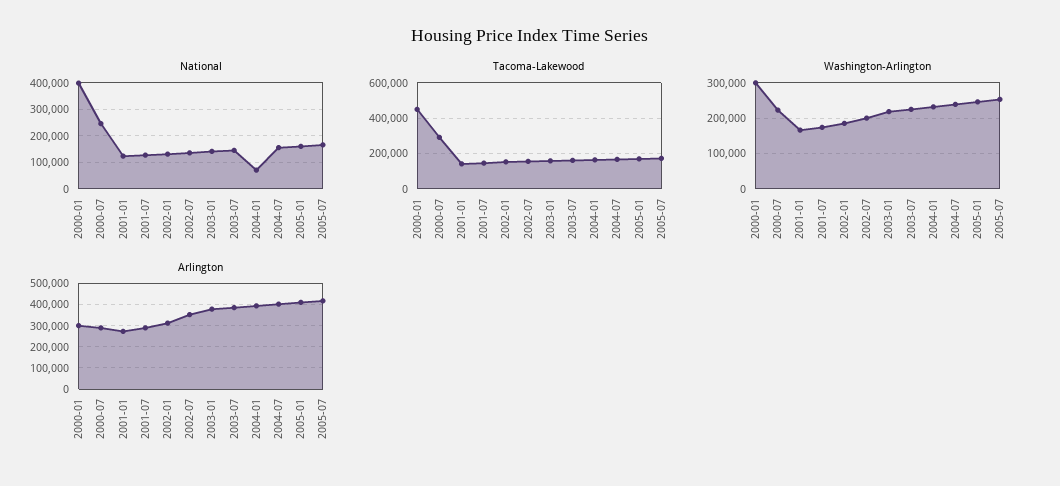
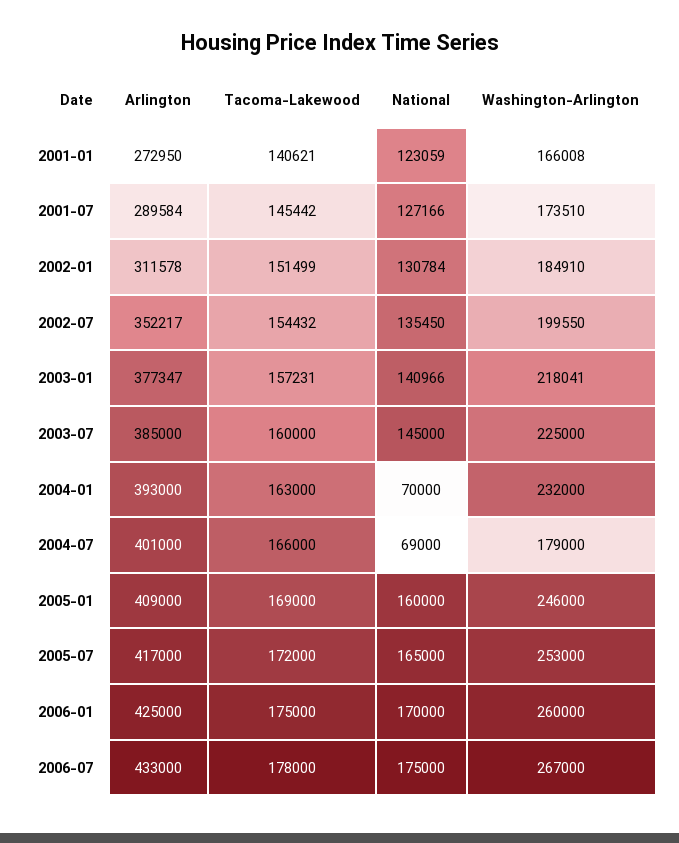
National, 2000-01: 400000 -> none
National, 2000-07: 250000 -> none
National, 2004-07: 150000 -> 69000
Tacoma-Lakewood, 2000-01: 450000 -> none
Tacoma-Lakewood, 2000-07: 300000 -> none
Washington-Arlington, 2000-01: 300000 -> none
Washington-Arlington, 2000-07: 220000 -> none
Washington-Arlington, 2004-07: 240000 -> 179000
Arlington, 2000-01: 300000 -> none
Arlington, 2000-07: 300000 -> none
Arlington, 2006-01: none -> 425000
Tacoma-Lakewood, 2006-01: none -> 175000
National, 2006-01: none -> 170000
Washington-Arlington, 2006-01: none -> 260000
Arlington, 2006-07: none -> 433000
Tacoma-Lakewood, 2006-07: none -> 178000
National, 2006-07: none -> 175000
Washington-Arlington, 2006-07: none -> 267000

